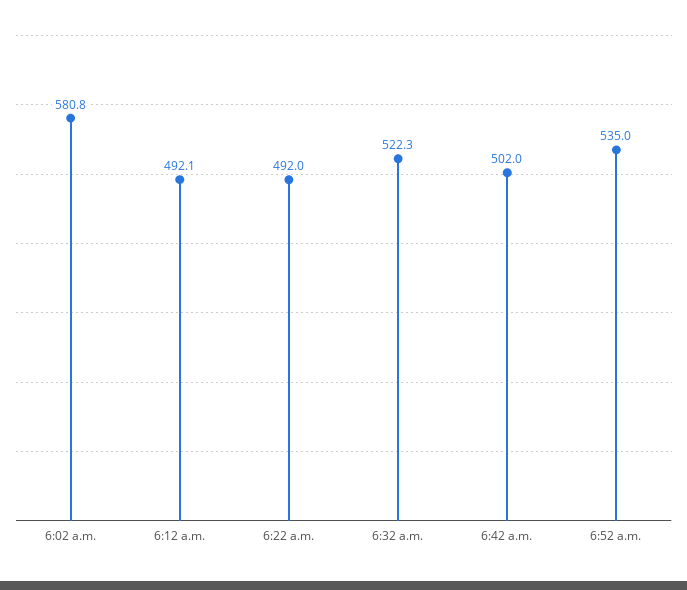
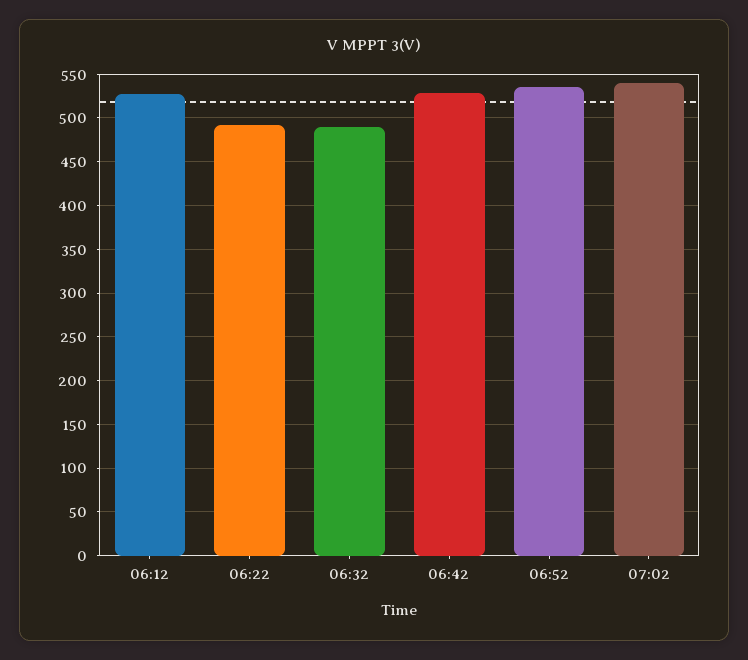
6:02 a.m.: 580.8 -> none
6:12 a.m.: 492.1 -> 530
6:32 a.m.: 522.3 -> 490
6:42 a.m.: 502 -> 530
07:02: none -> 540

